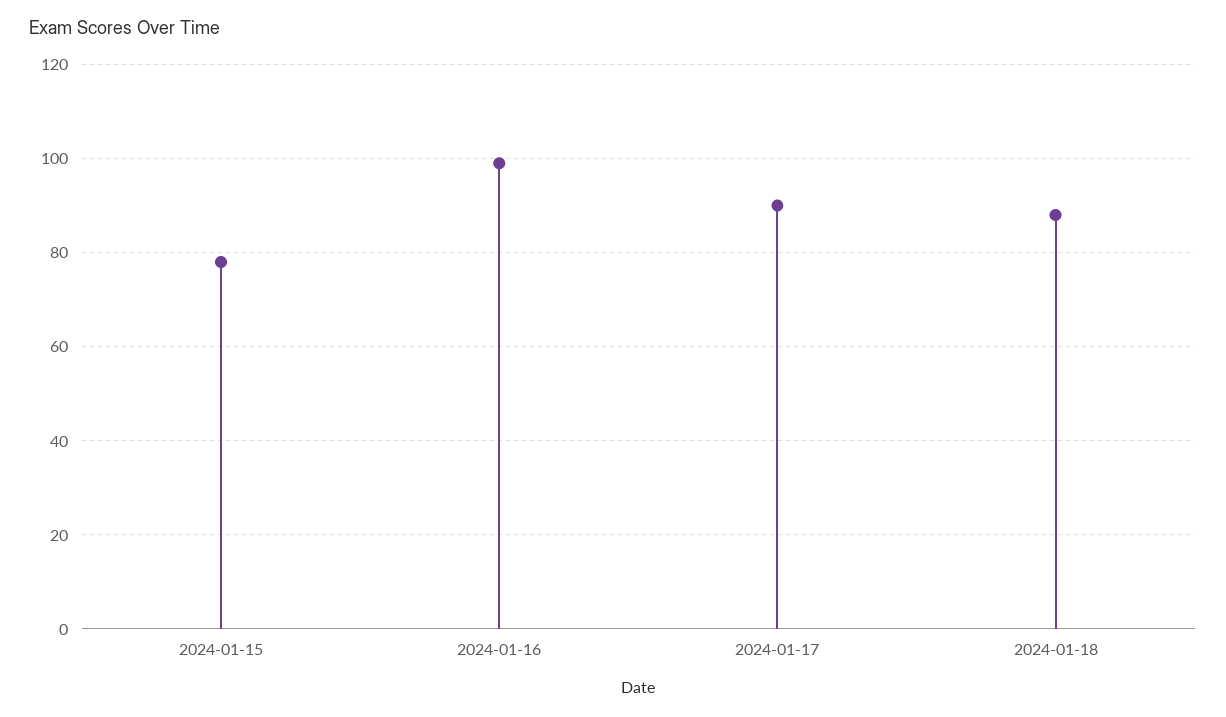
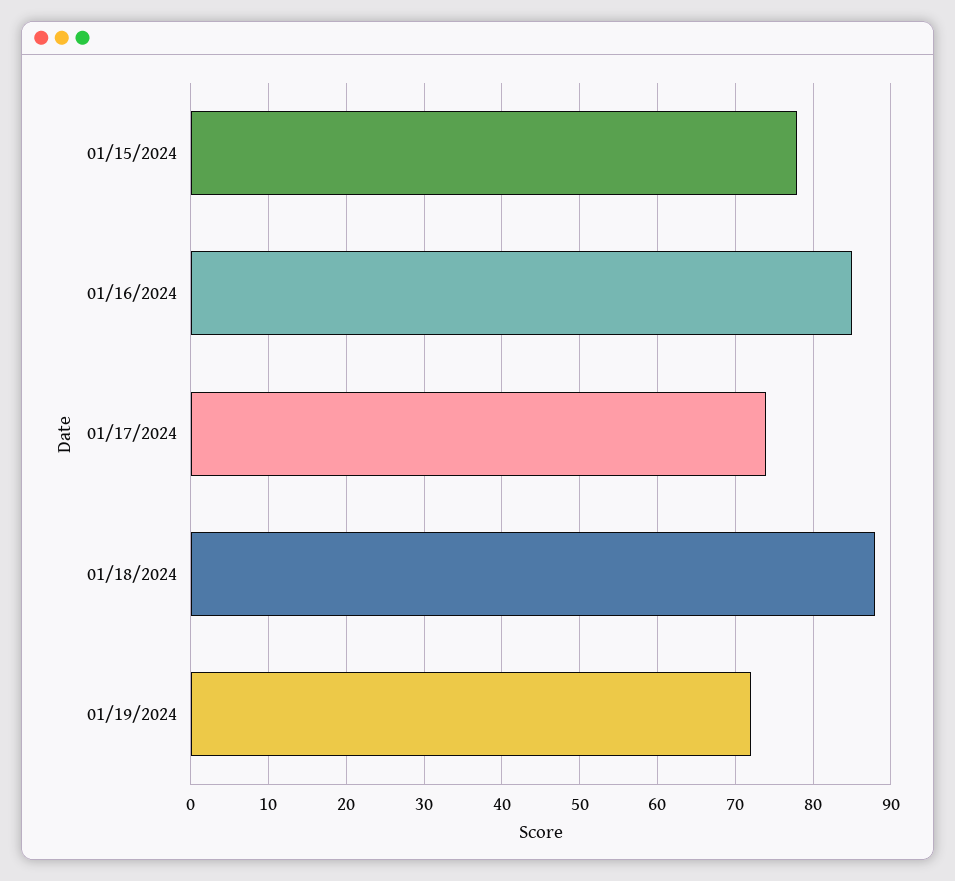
2024-01-16: 100 -> 85
2024-01-17: 90 -> 74
01/19/2024: none -> 72

